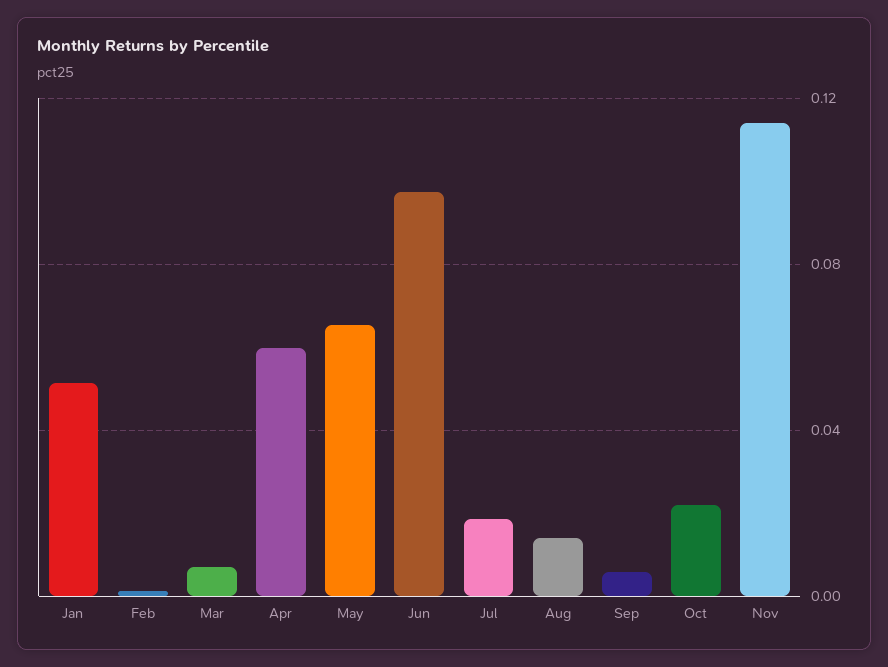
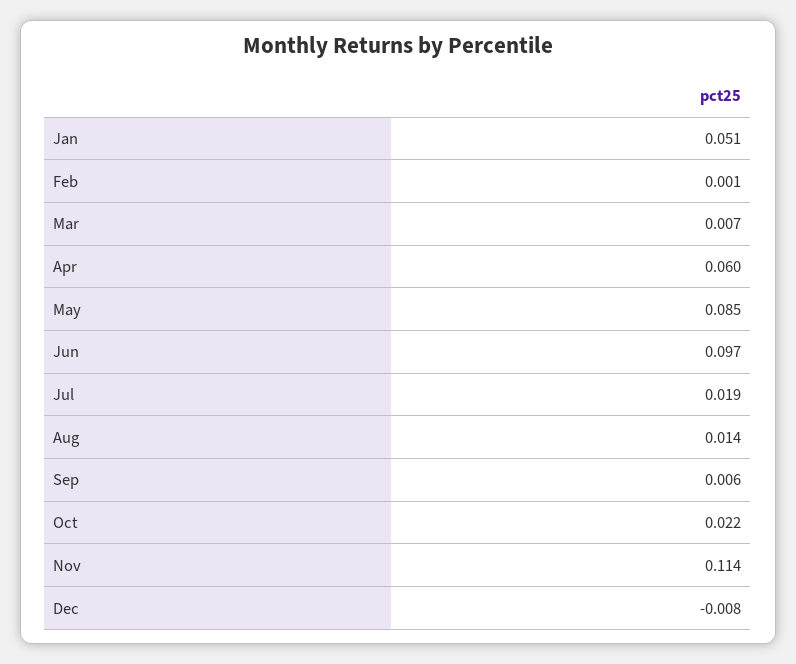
May: 0.065 -> 0.085
Dec: none -> -0.008

